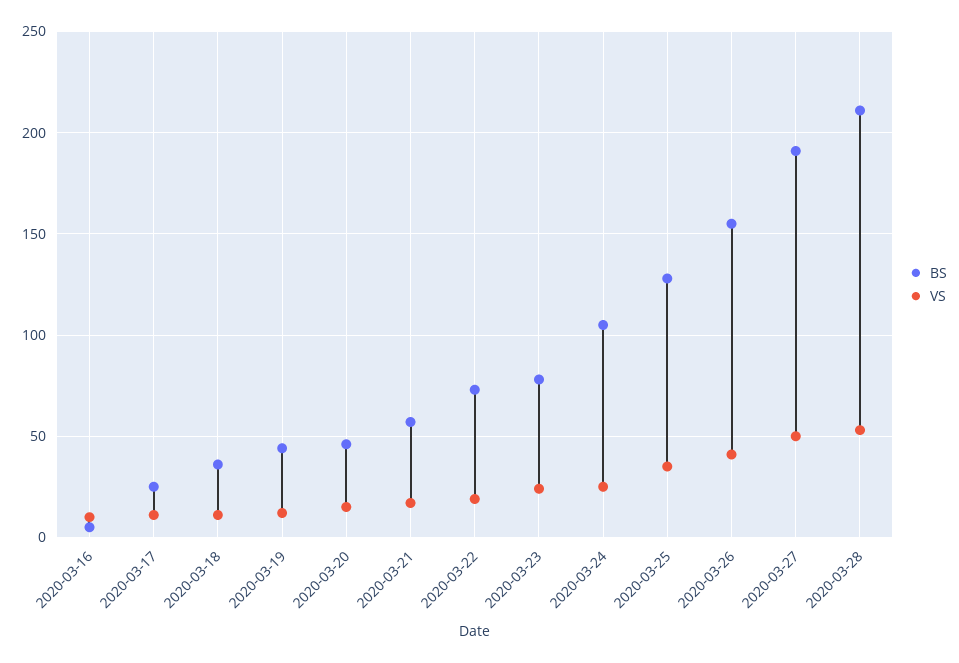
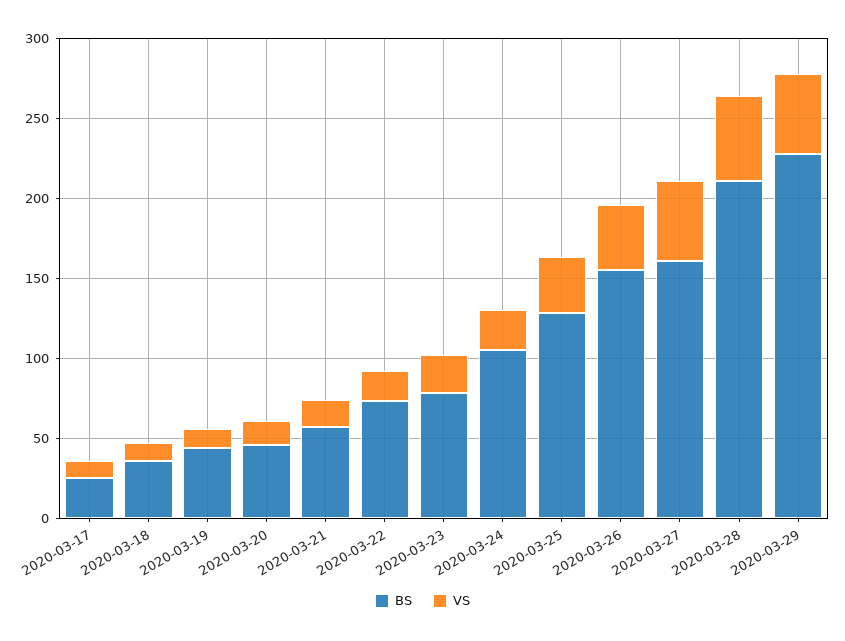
BS, 2020-03-16: 5 -> none
VS, 2020-03-16: 10 -> none
BS, 2020-03-27: 190 -> 160
BS, 2020-03-29: none -> 230
VS, 2020-03-29: none -> 50

